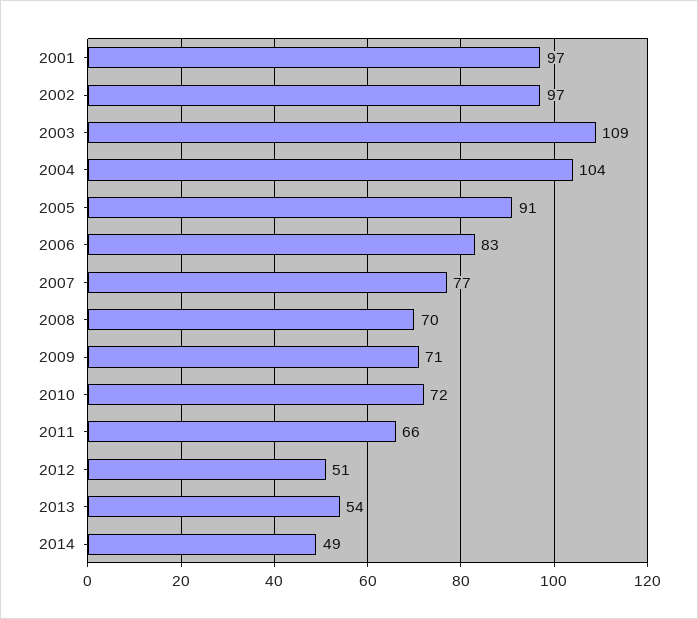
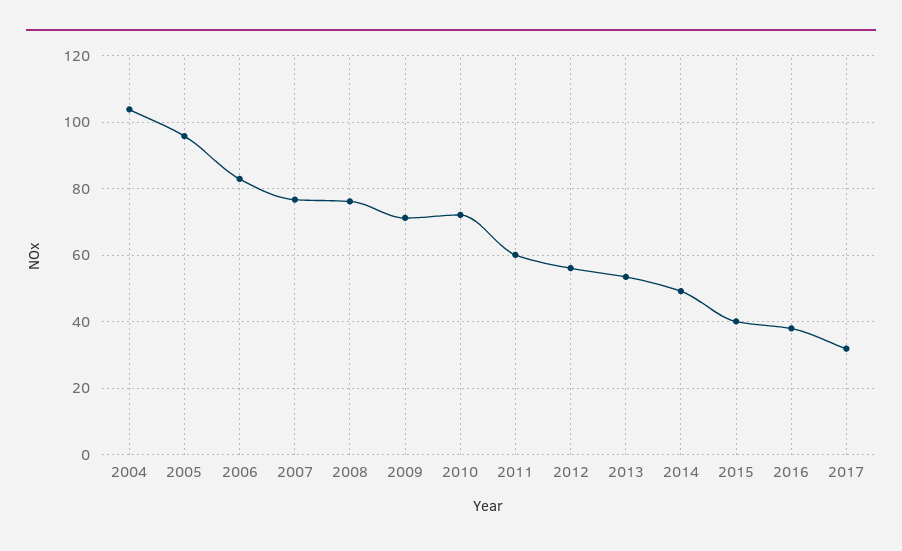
2001: 97 -> none
2002: 97 -> none
2003: 109 -> none
2005: 91 -> 96
2008: 70 -> 76
2011: 66 -> 60
2012: 51 -> 56
2015: none -> 40
2016: none -> 38
2017: none -> 32

